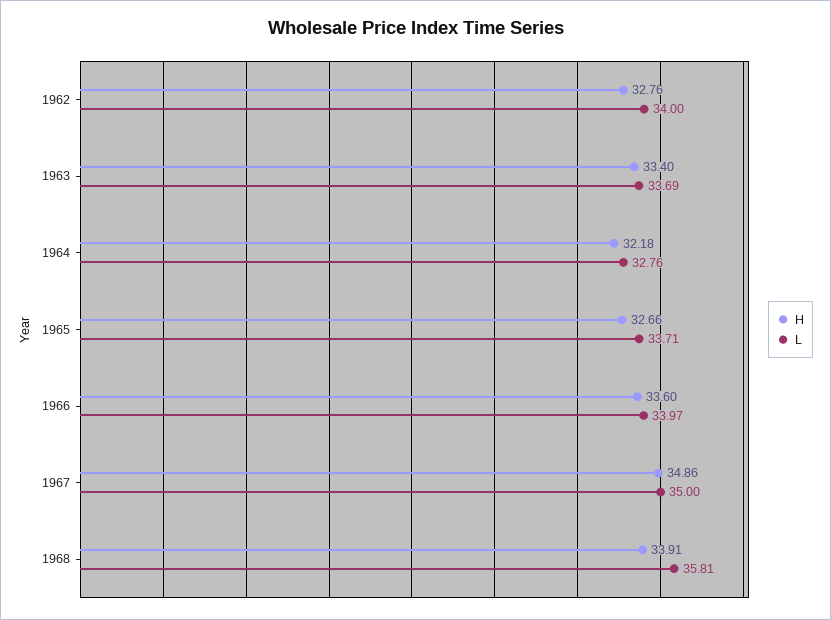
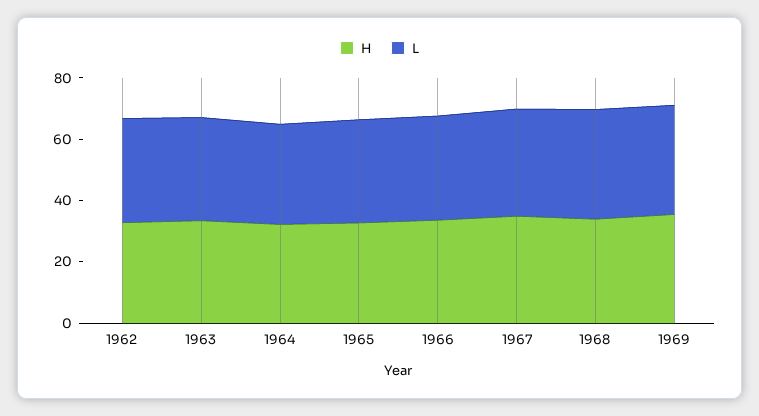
H, 1969: none -> 35
L, 1969: none -> 35

